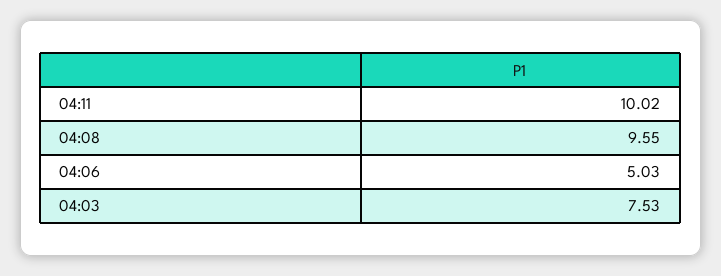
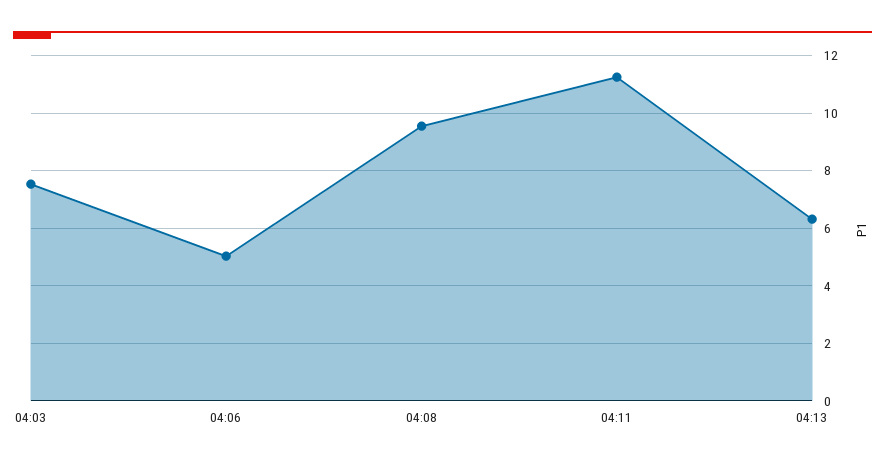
04:11: 10.02 -> 11.25
04:13: none -> 6.25

